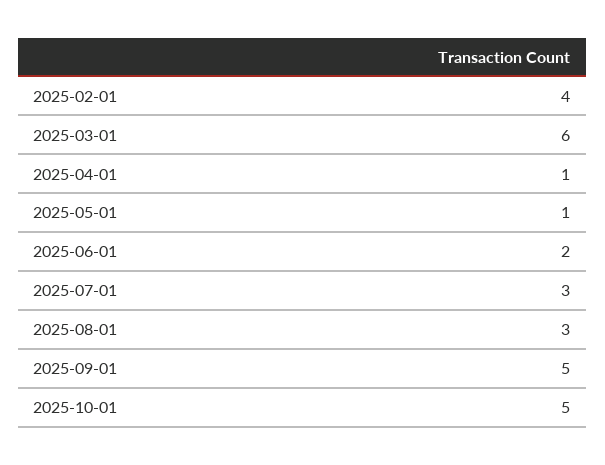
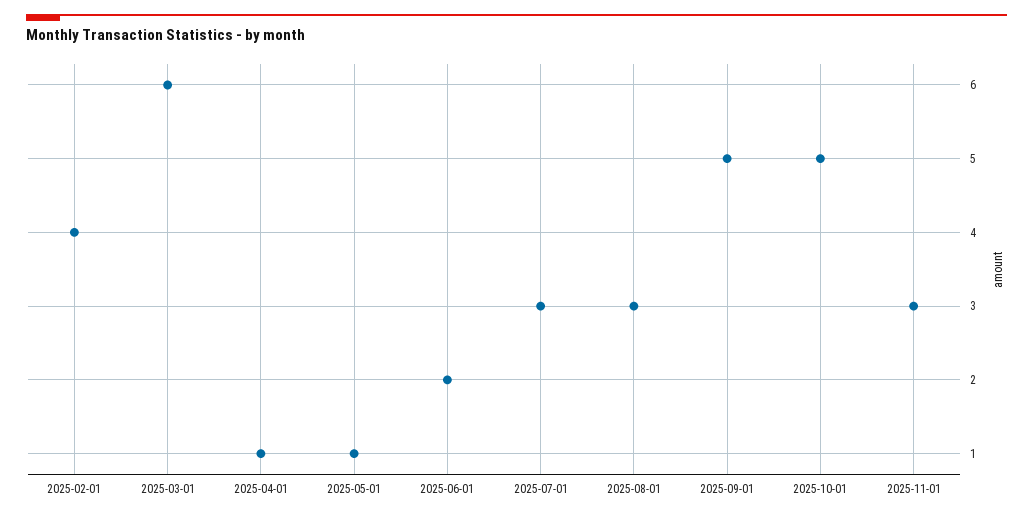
2025-11-01: none -> 3

